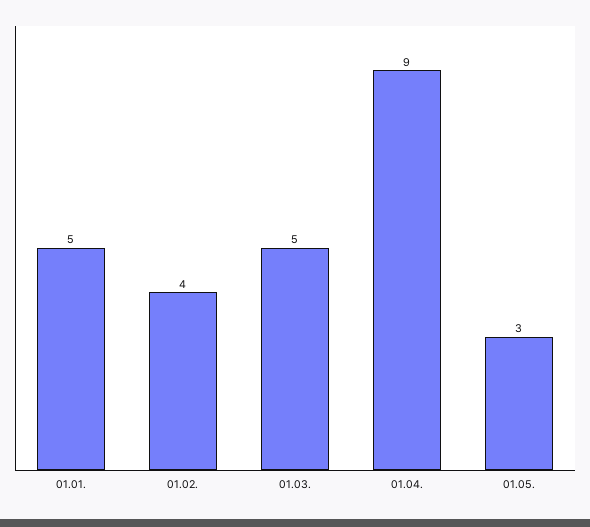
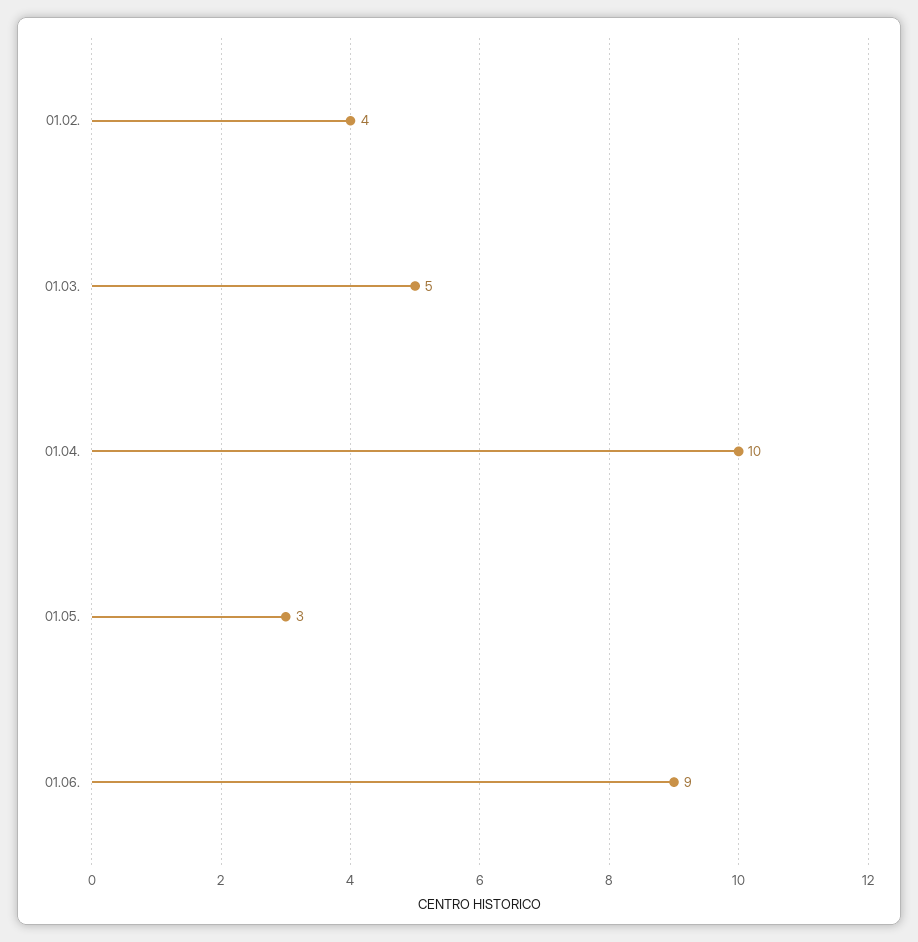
01.01.: 5 -> none
01.04.: 9 -> 10
01.06.: none -> 9

